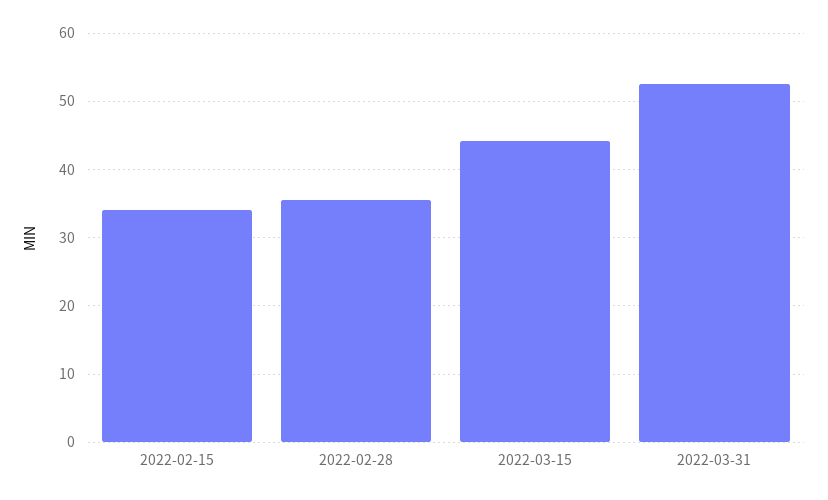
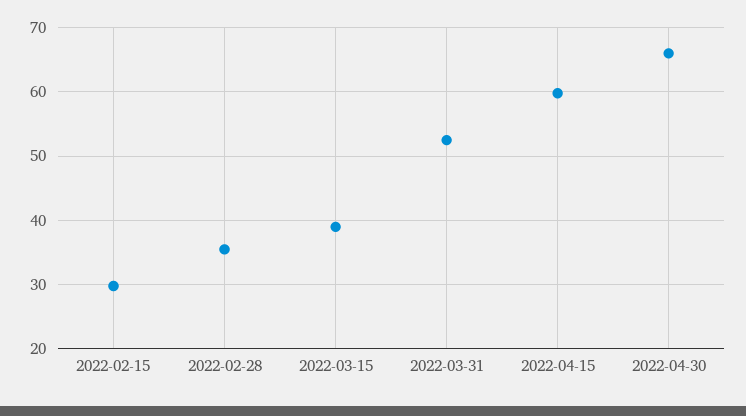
2022-02-15: 34 -> 30
2022-03-15: 44 -> 39
2022-04-15: none -> 60
2022-04-30: none -> 66

